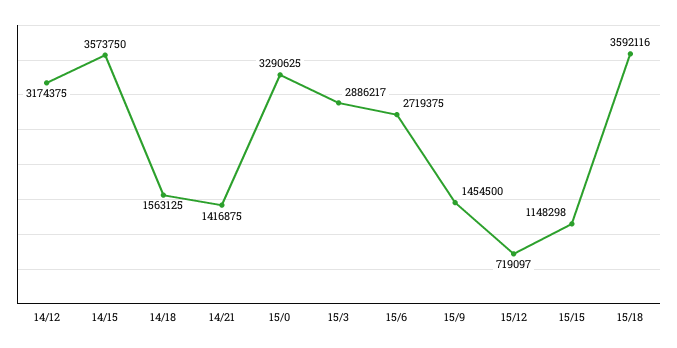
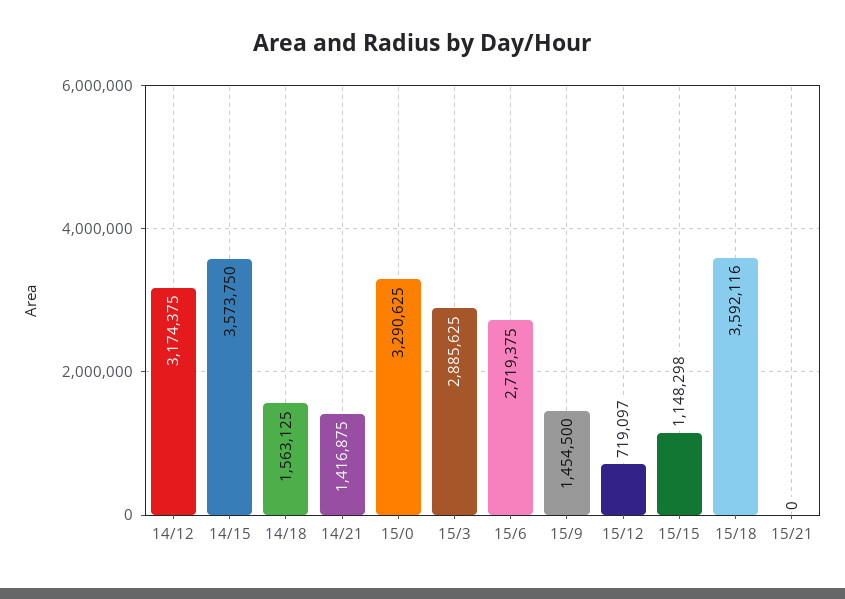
15/3: 2886217 -> 2885625
15/21: none -> 0

